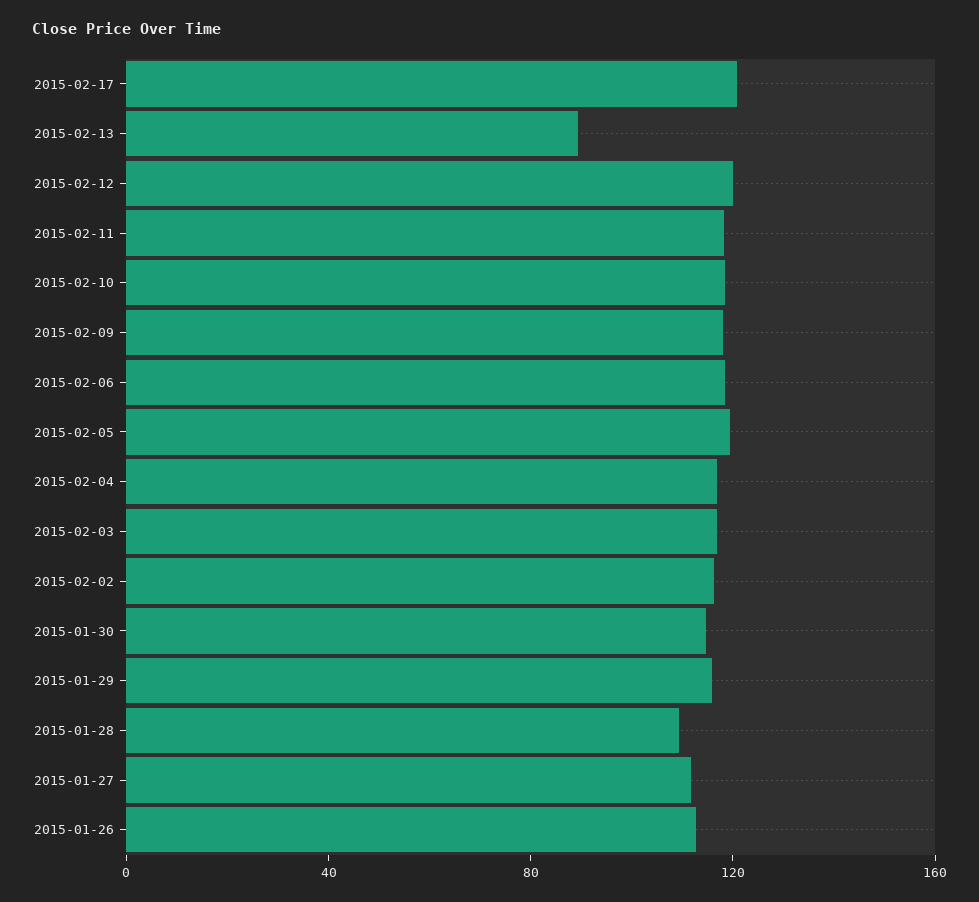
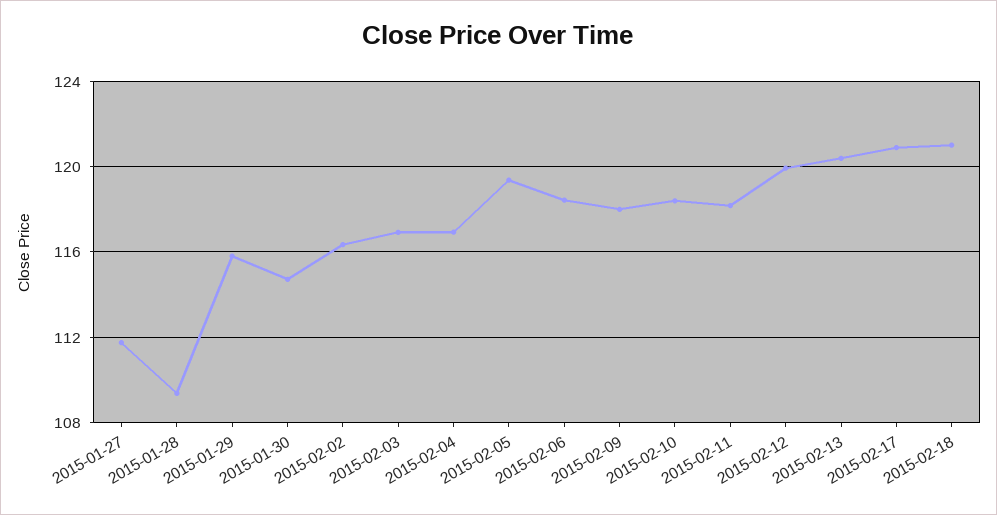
2015-02-13: 90 -> 120.5
2015-01-26: 110 -> none
2015-02-18: none -> 121

